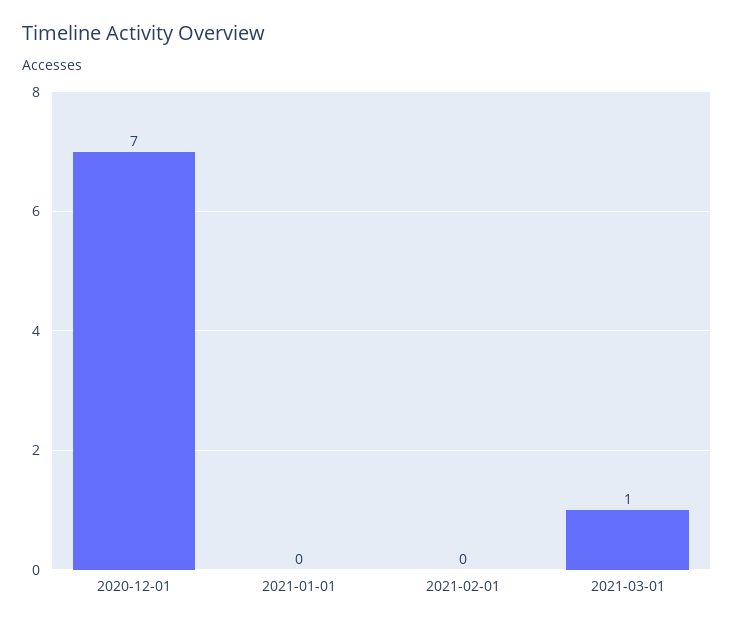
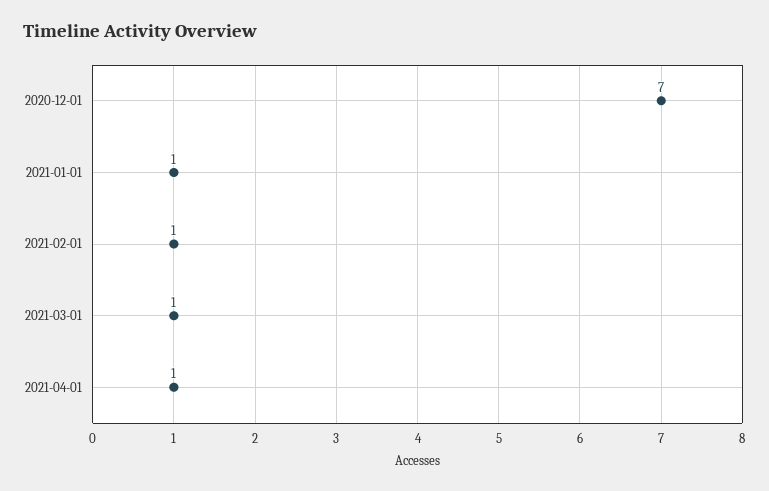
2021-01-01: 0 -> 1
2021-02-01: 0 -> 1
2021-04-01: none -> 1

